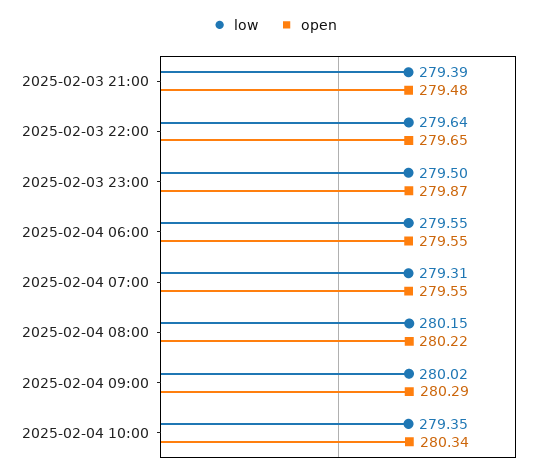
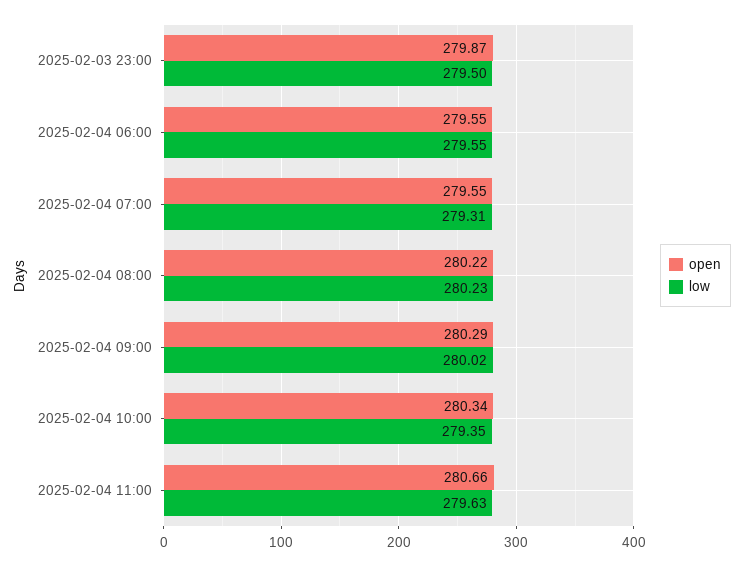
low, 2025-02-03 21:00: 279.39 -> none
open, 2025-02-03 21:00: 279.48 -> none
low, 2025-02-03 22:00: 279.64 -> none
open, 2025-02-03 22:00: 279.65 -> none
low, 2025-02-04 08:00: 280.15 -> 280.23
open, 2025-02-04 11:00: none -> 280.66
low, 2025-02-04 11:00: none -> 279.63

